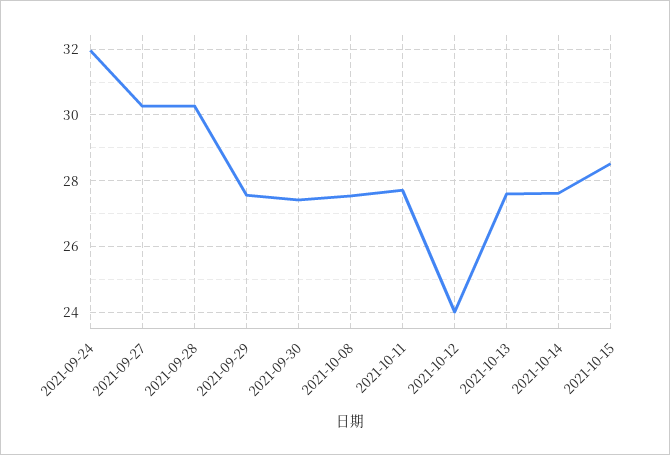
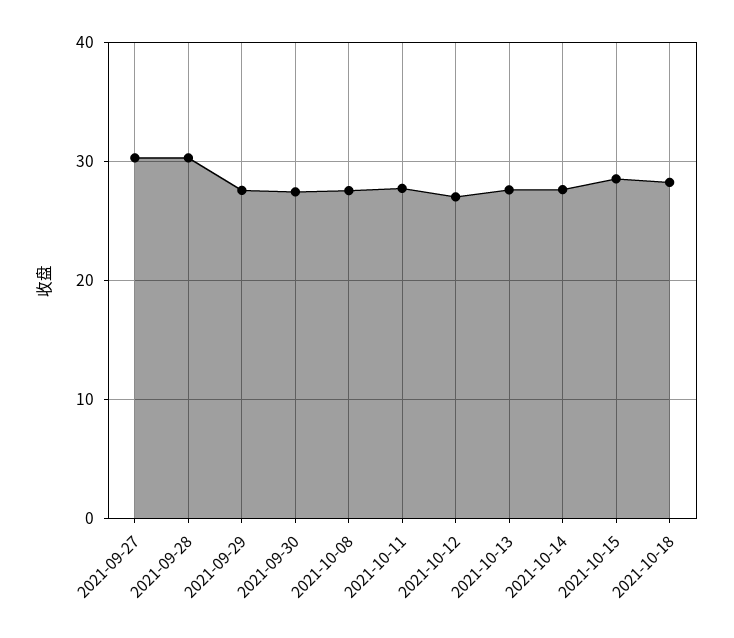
2021-09-24: 32 -> none
2021-10-12: 24 -> 27
2021-10-18: none -> 28

